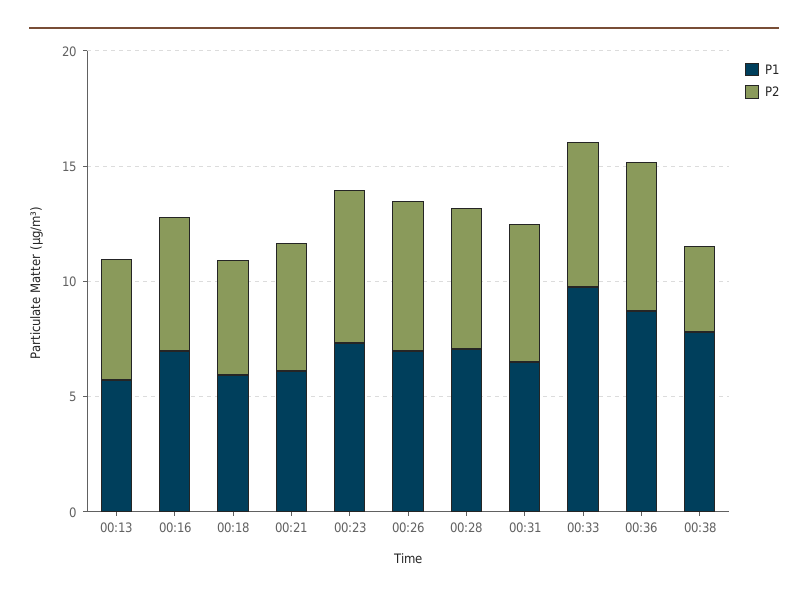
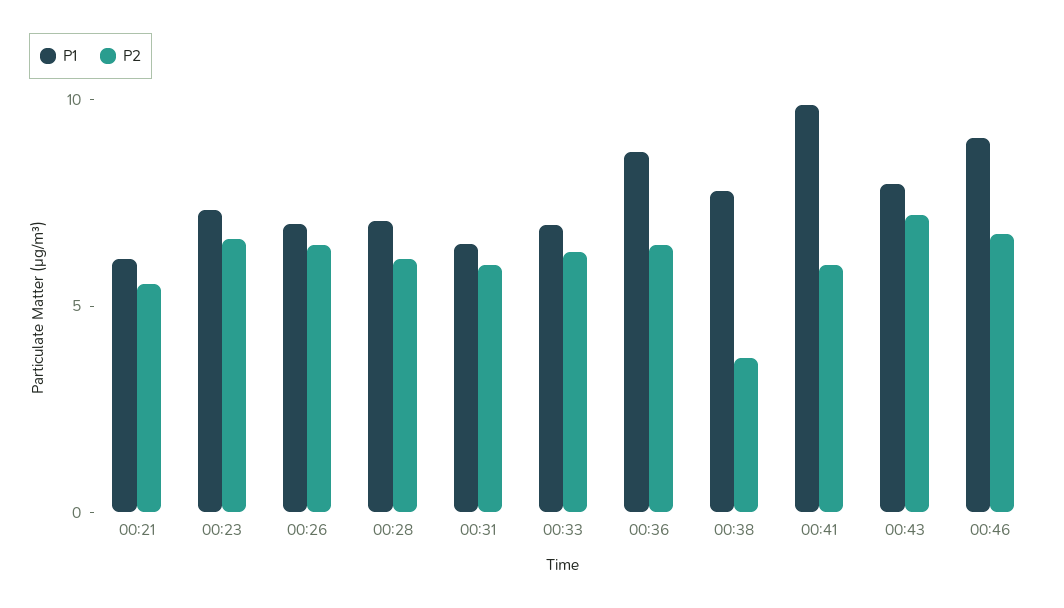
P1, 00:13: 6 -> none
P2, 00:13: 5 -> none
P1, 00:16: 7 -> none
P2, 00:16: 6 -> none
P1, 00:18: 6 -> none
P2, 00:18: 5 -> none
P1, 00:33: 10 -> 7
P1, 00:41: none -> 10
P2, 00:41: none -> 6
P1, 00:43: none -> 8
P2, 00:43: none -> 7
P1, 00:46: none -> 9
P2, 00:46: none -> 7

